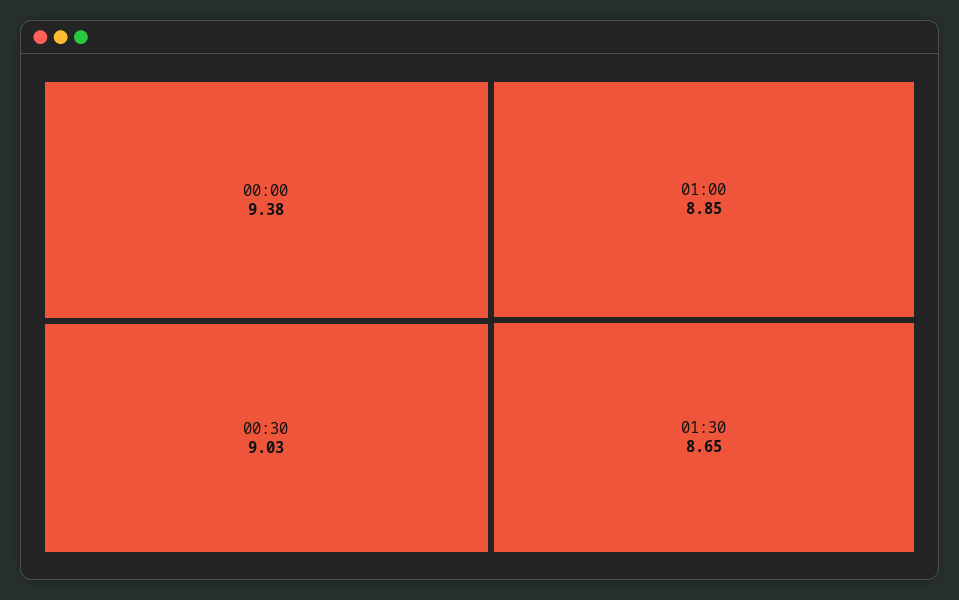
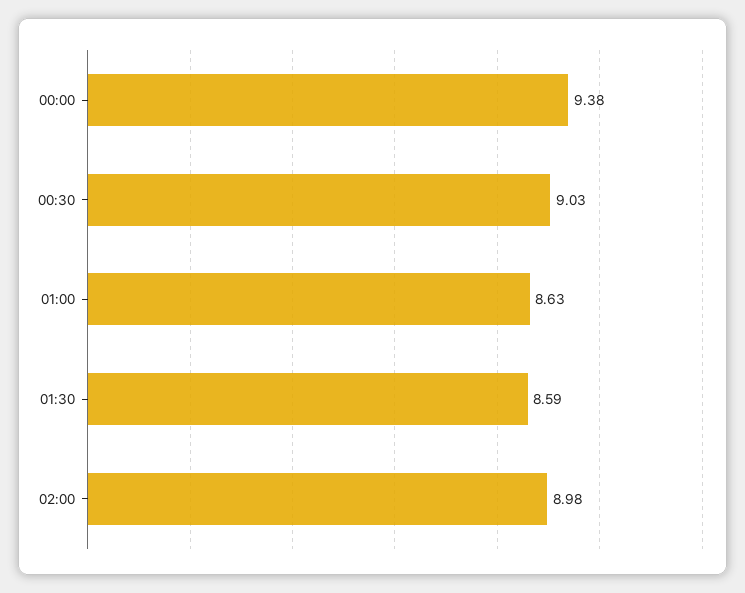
01:00: 8.85 -> 8.63
01:30: 8.65 -> 8.59
02:00: none -> 8.98

